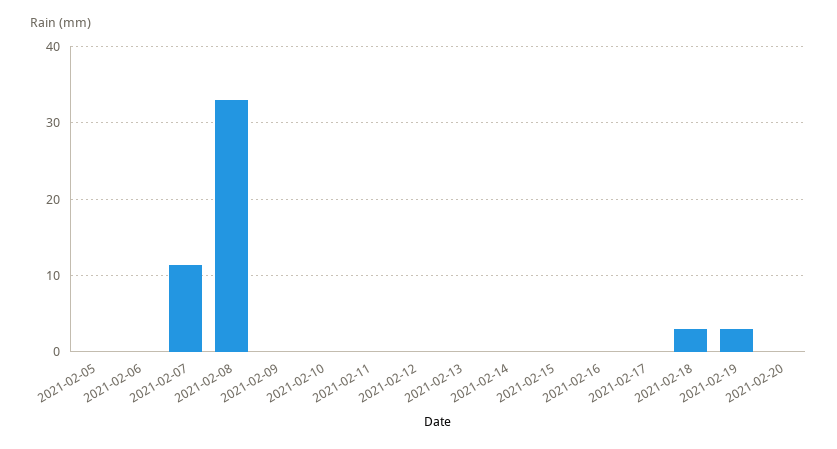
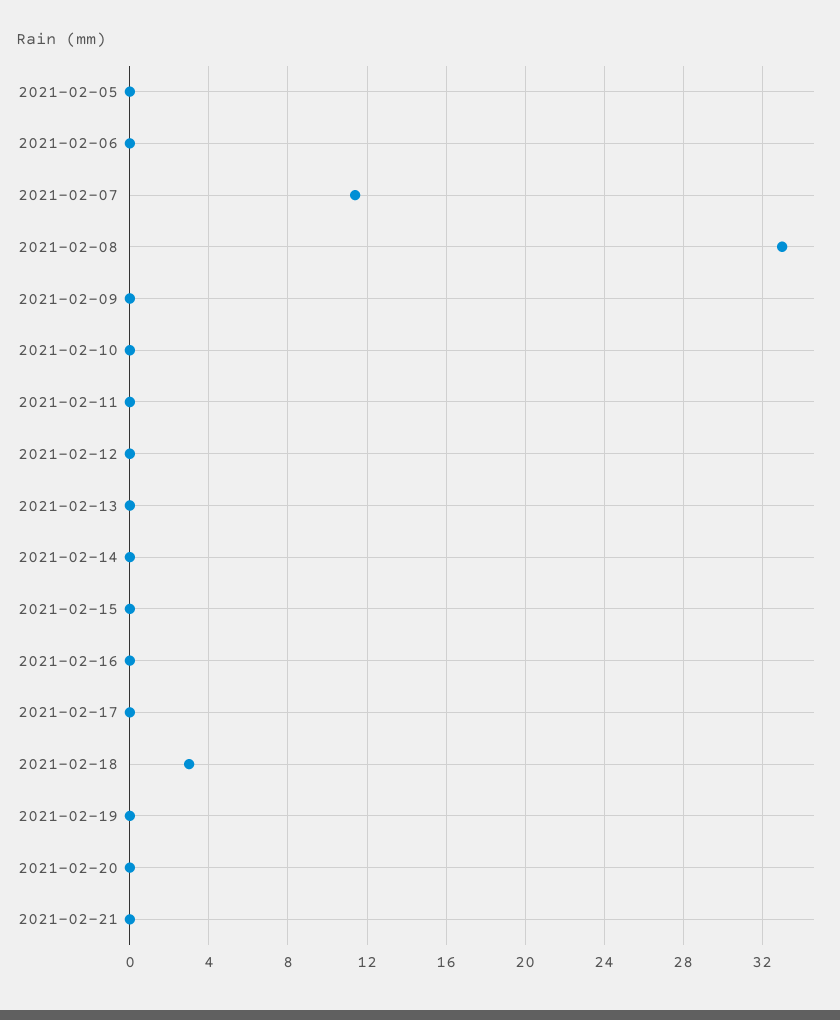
2021-02-19: 3 -> 0
2021-02-21: none -> 0

